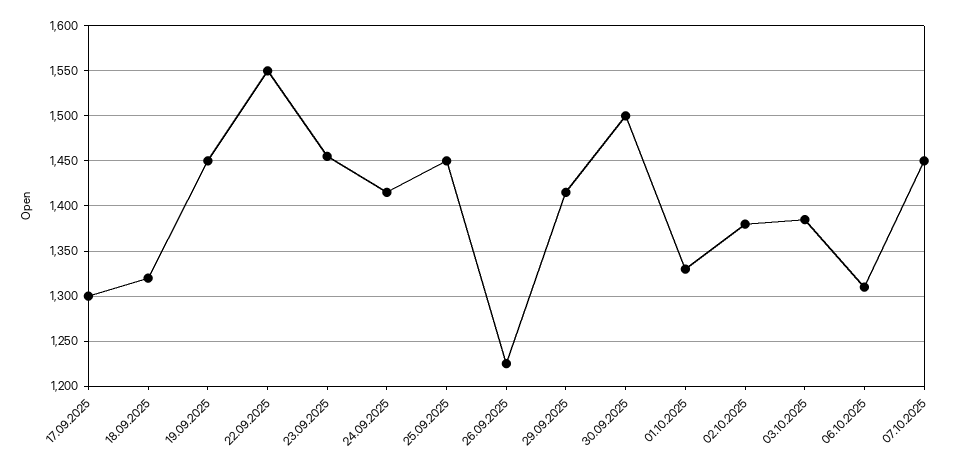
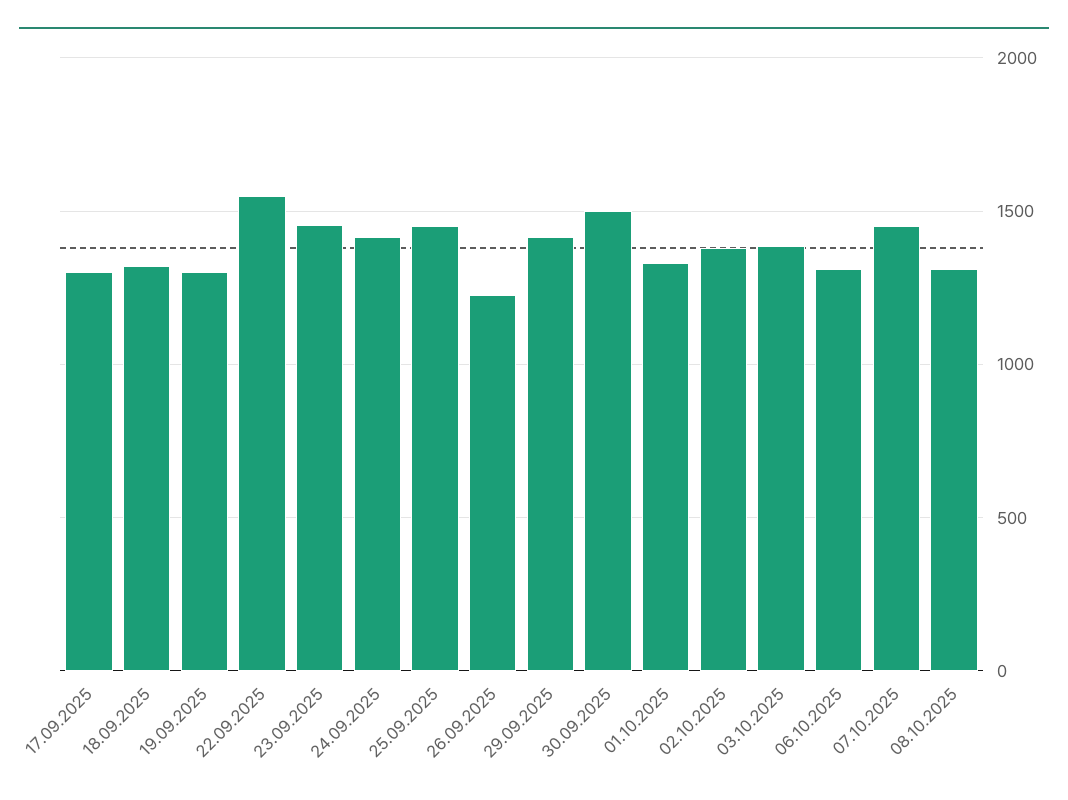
19.09.2025: 1450 -> 1300
08.10.2025: none -> 1300

